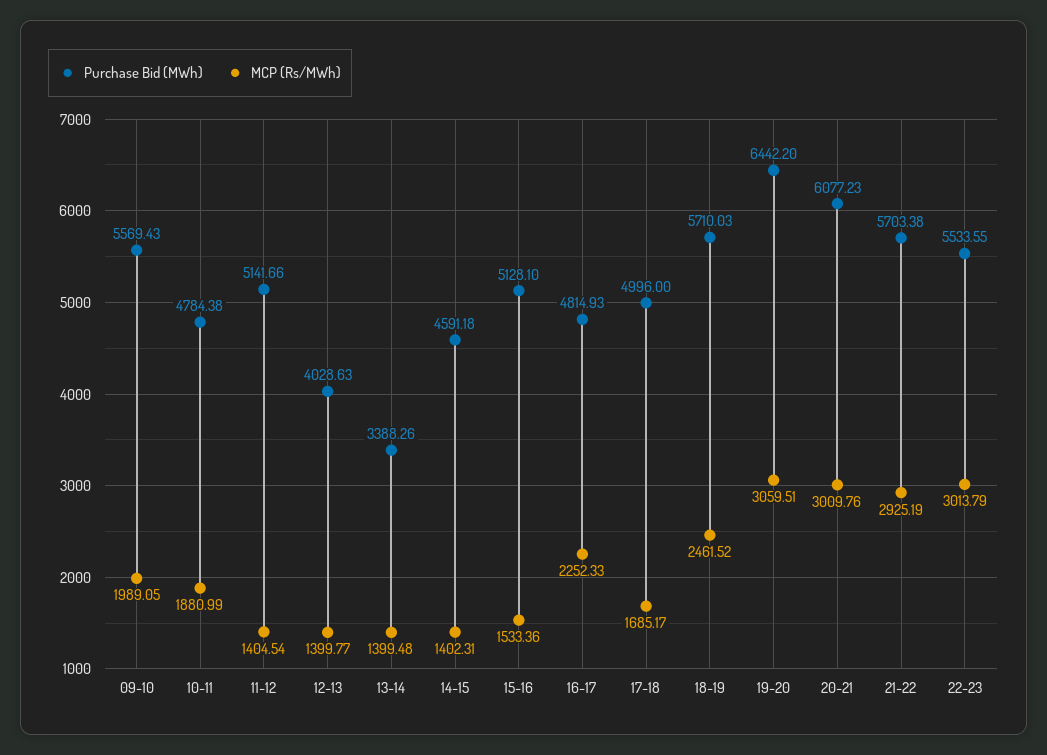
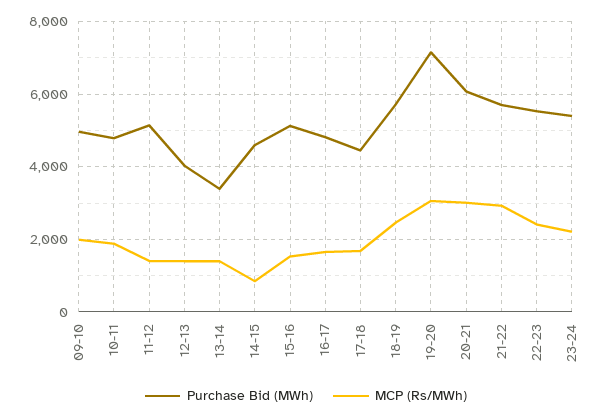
Purchase Bid (MWh), 09-10: 5569.43 -> 5000
MCP (Rs/MWh), 14-15: 1402.31 -> 800
MCP (Rs/MWh), 16-17: 2252.33 -> 1600
Purchase Bid (MWh), 17-18: 4996 -> 4400
Purchase Bid (MWh), 19-20: 6442.2 -> 7200
MCP (Rs/MWh), 22-23: 3013.79 -> 2400
Purchase Bid (MWh), 23-24: none -> 5400
MCP (Rs/MWh), 23-24: none -> 2200

